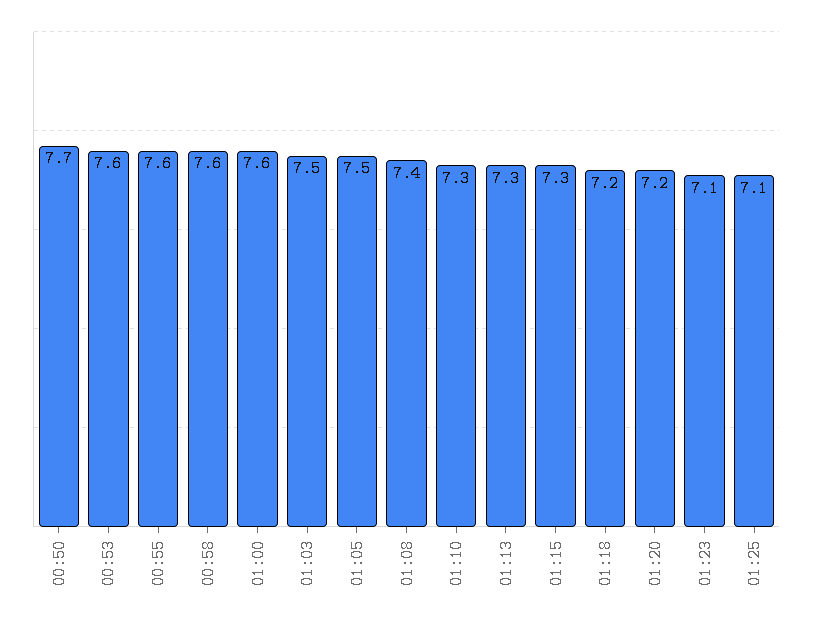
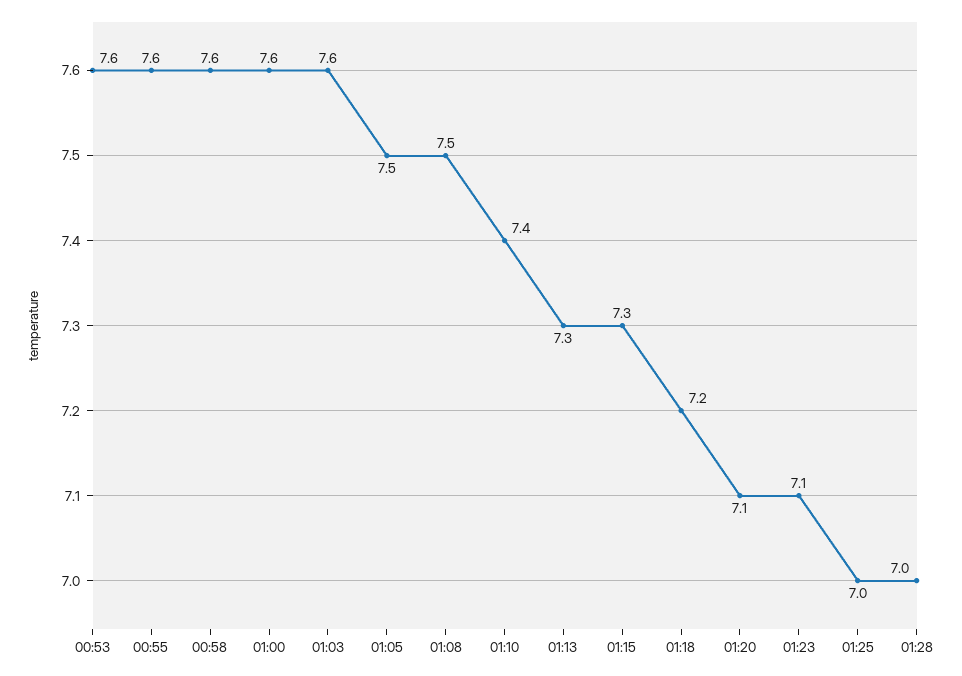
00:50: 7.7 -> none
01:03: 7.5 -> 7.6
01:08: 7.4 -> 7.5
01:10: 7.3 -> 7.4
01:20: 7.2 -> 7.1
01:25: 7.1 -> 7
01:28: none -> 7

